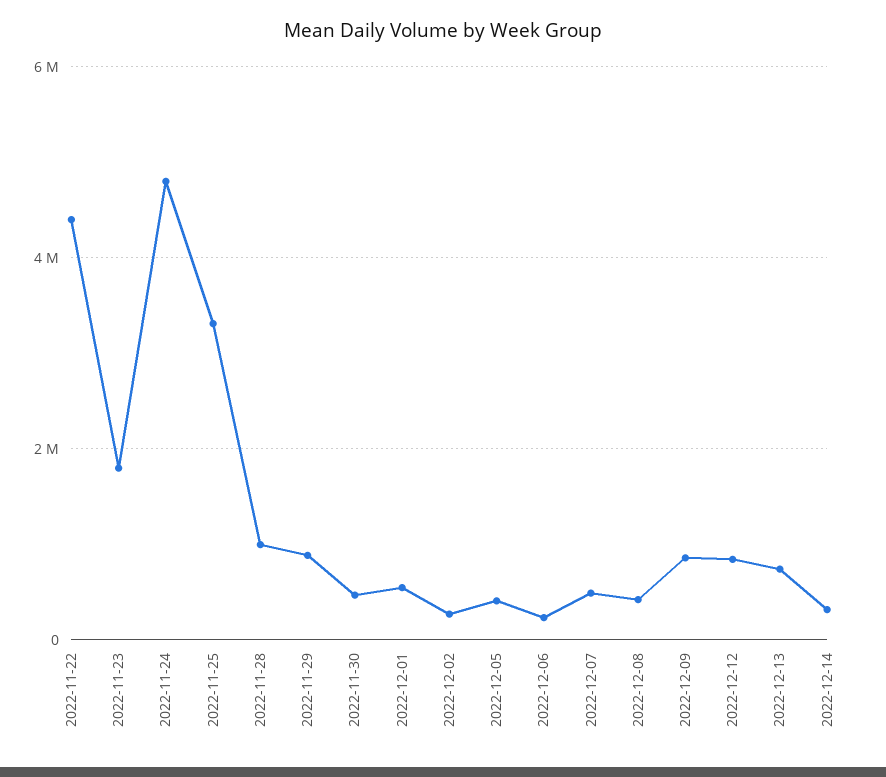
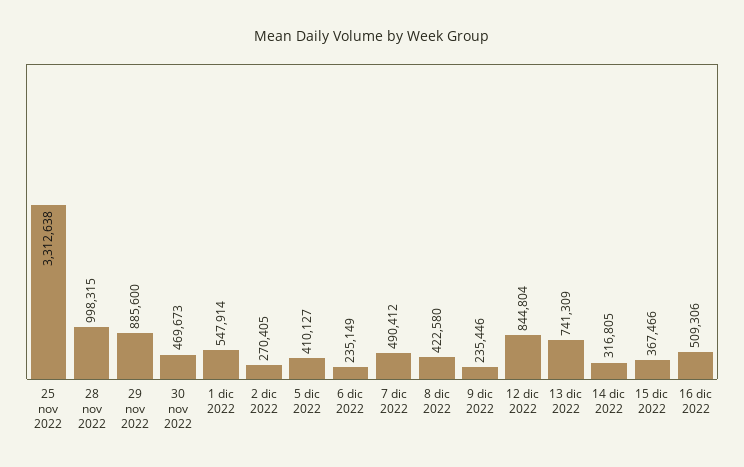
2022-11-22: 4400000 -> none
2022-11-23: 1800000 -> none
2022-11-24: 4800000 -> none
2022-12-09: 800000 -> 235446
15 dic 2022: none -> 367466
16 dic 2022: none -> 509306

